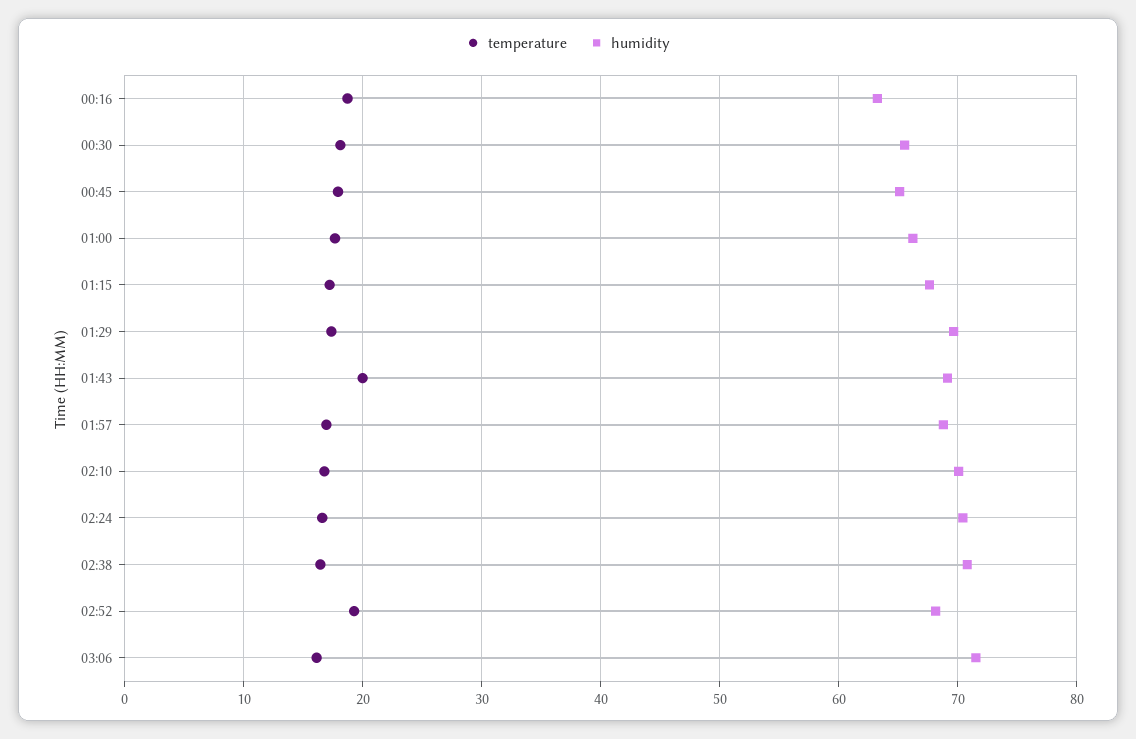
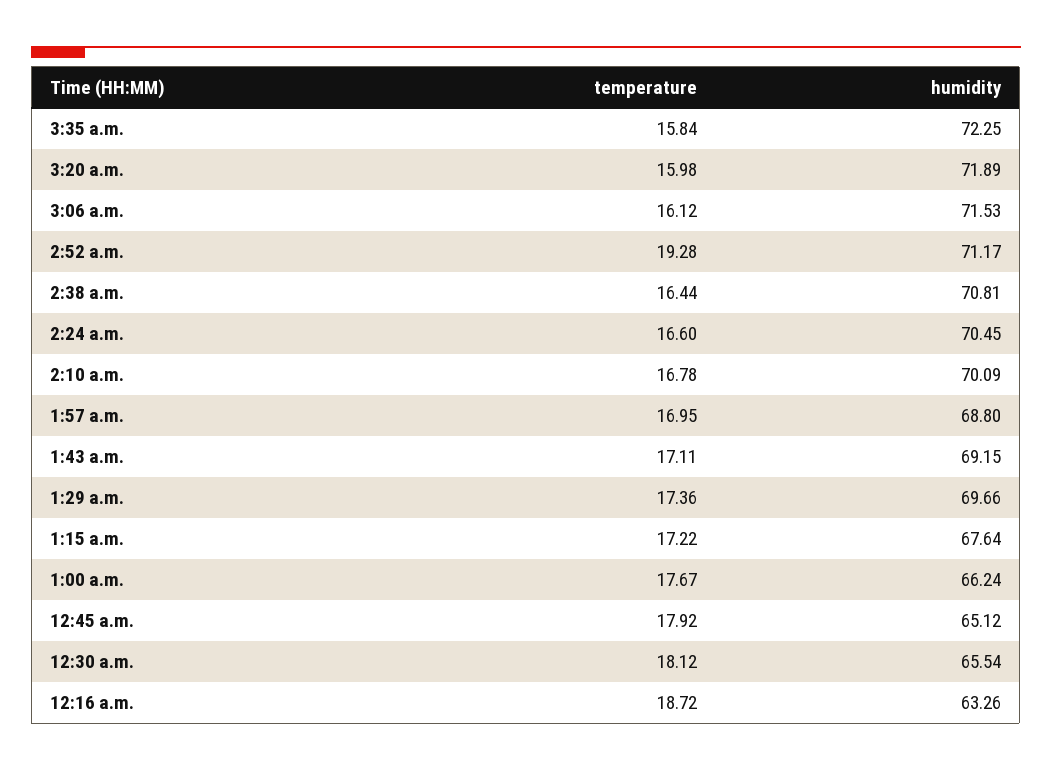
temperature, 01:43: 20 -> 17.11
humidity, 02:52: 68 -> 71.17
temperature, 3:35 a.m.: none -> 15.84
humidity, 3:35 a.m.: none -> 72.25
temperature, 3:20 a.m.: none -> 15.98
humidity, 3:20 a.m.: none -> 71.89

